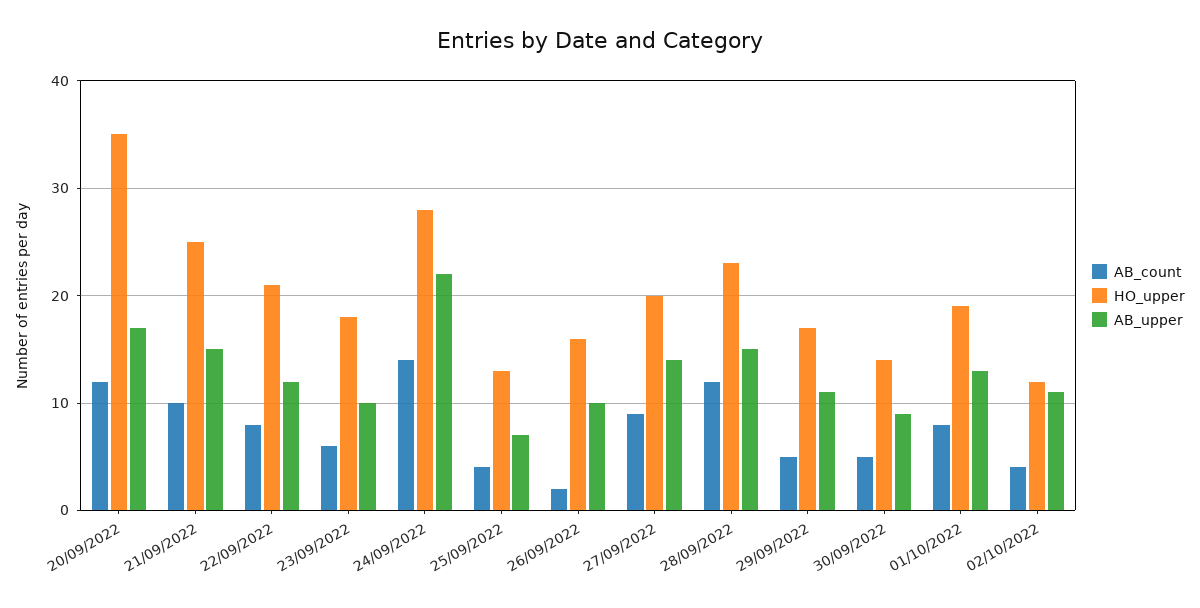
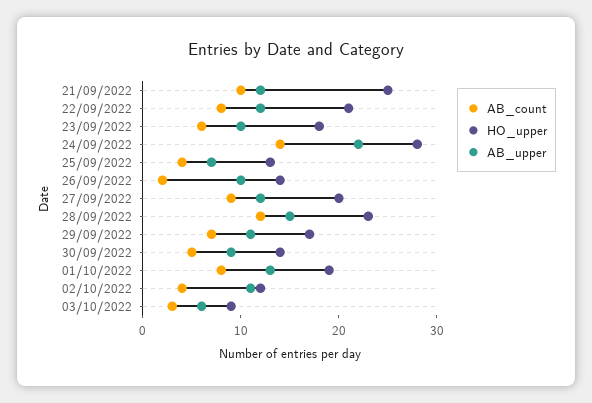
AB_count, 20/09/2022: 12 -> none
HO_upper, 20/09/2022: 35 -> none
AB_upper, 20/09/2022: 17 -> none
AB_upper, 21/09/2022: 15 -> 12
HO_upper, 26/09/2022: 16 -> 14
AB_upper, 27/09/2022: 14 -> 12
AB_count, 29/09/2022: 5 -> 7
AB_count, 03/10/2022: none -> 3
HO_upper, 03/10/2022: none -> 9
AB_upper, 03/10/2022: none -> 6

